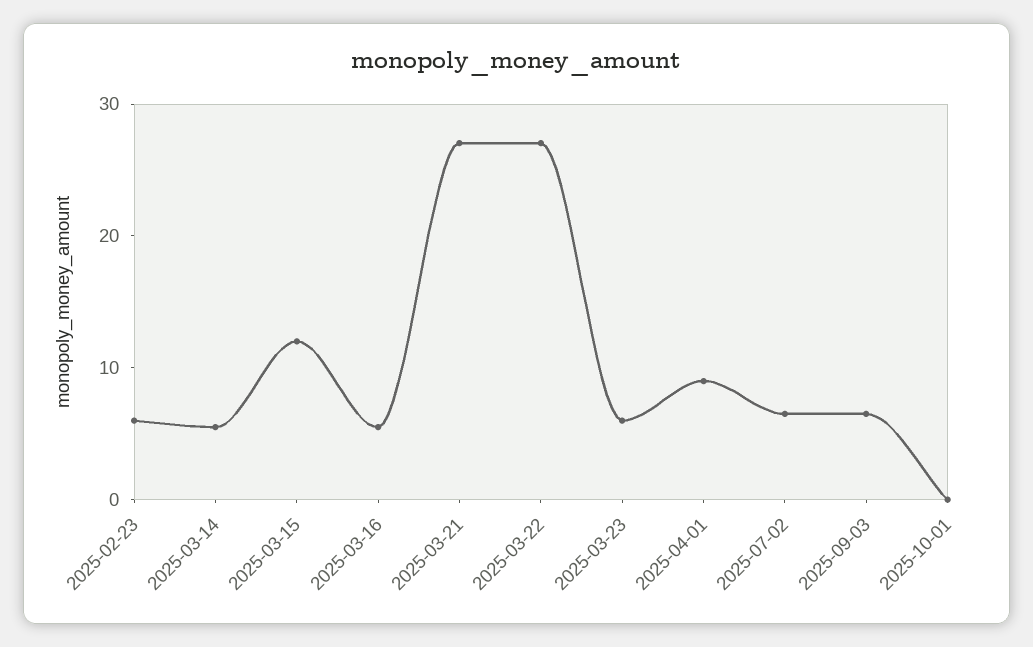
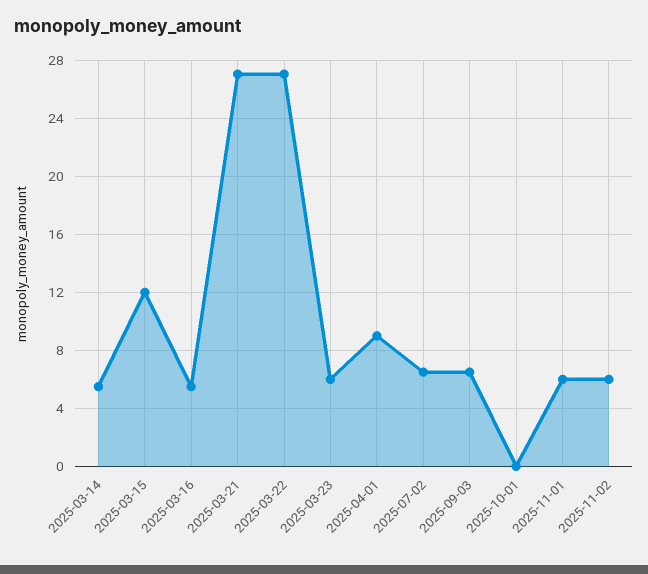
2025-02-23: 6 -> none
2025-11-01: none -> 6
2025-11-02: none -> 6

